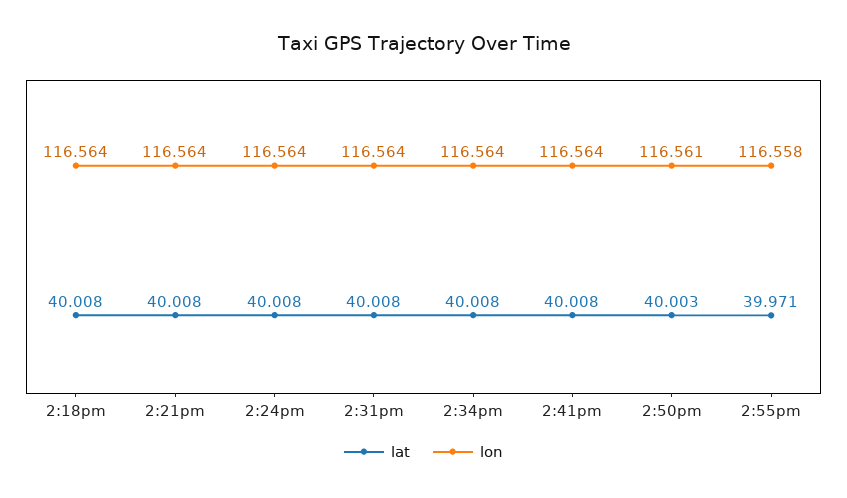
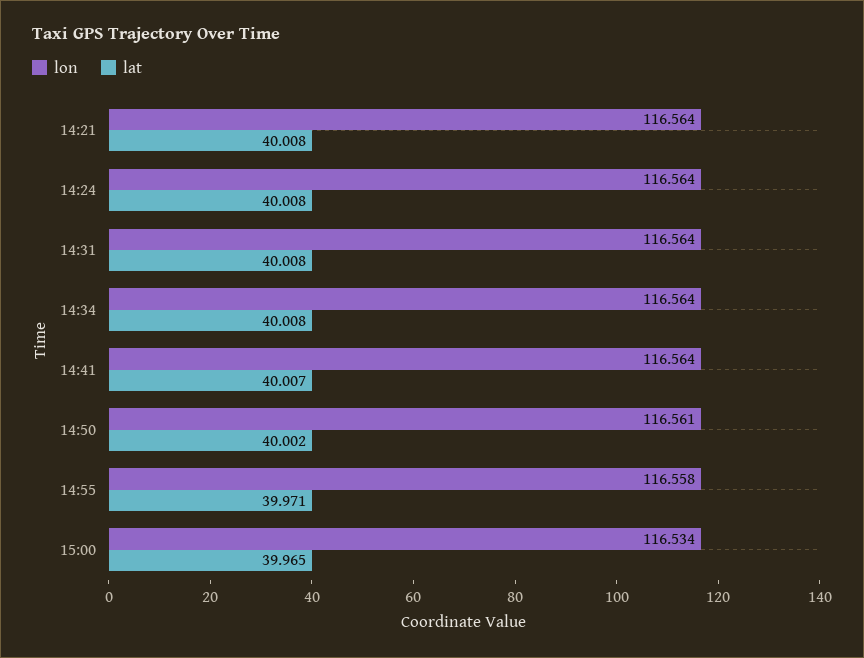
lat, 2:18pm: 40.008 -> none
lon, 2:18pm: 116.564 -> none
lat, 2:41pm: 40.008 -> 40.007
lat, 2:50pm: 40.003 -> 40.002
lon, 15:00: none -> 116.534
lat, 15:00: none -> 39.965

